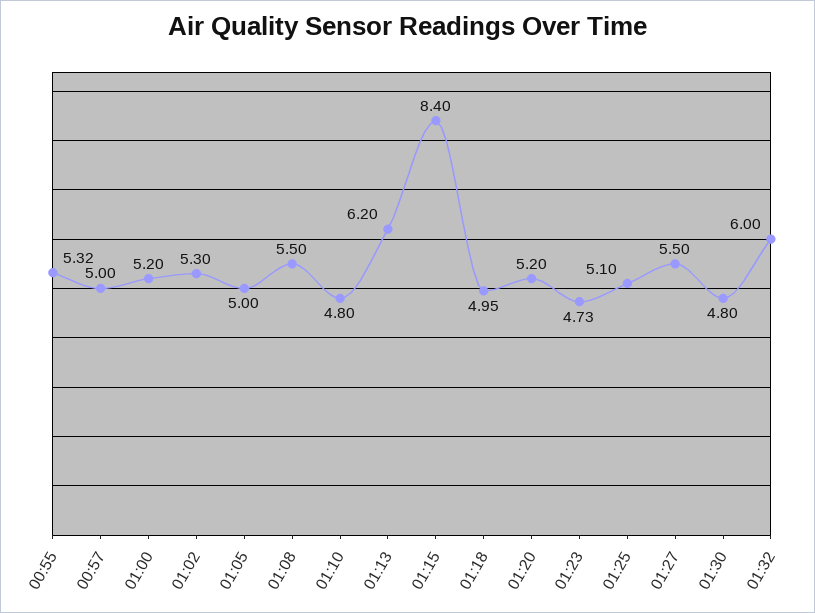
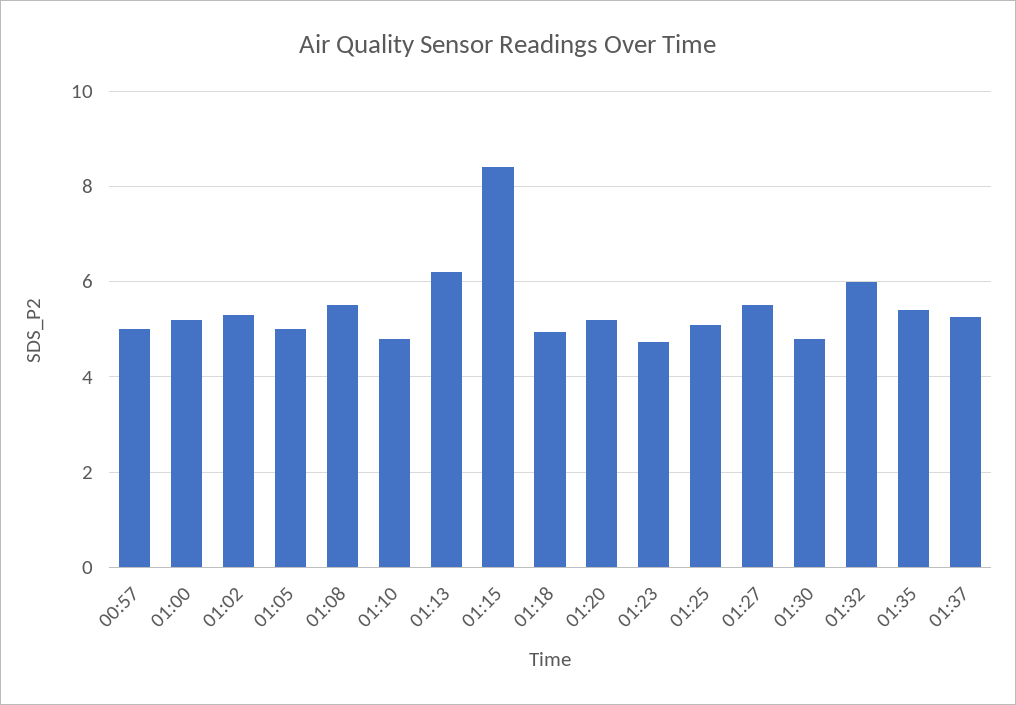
00:55: 5.32 -> none
01:35: none -> 5.4
01:37: none -> 5.2

